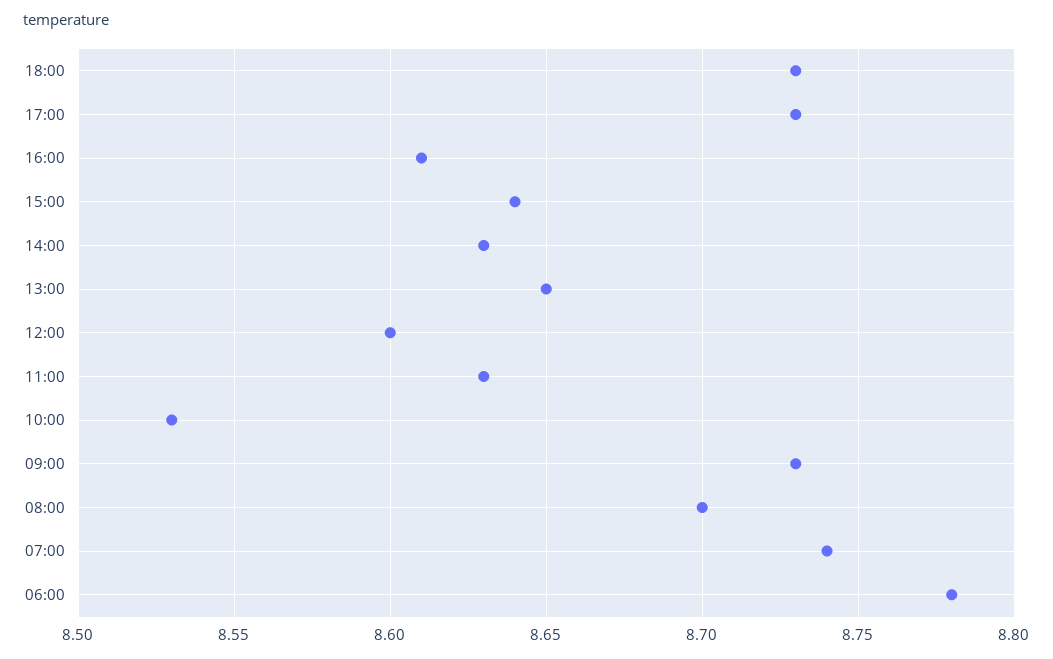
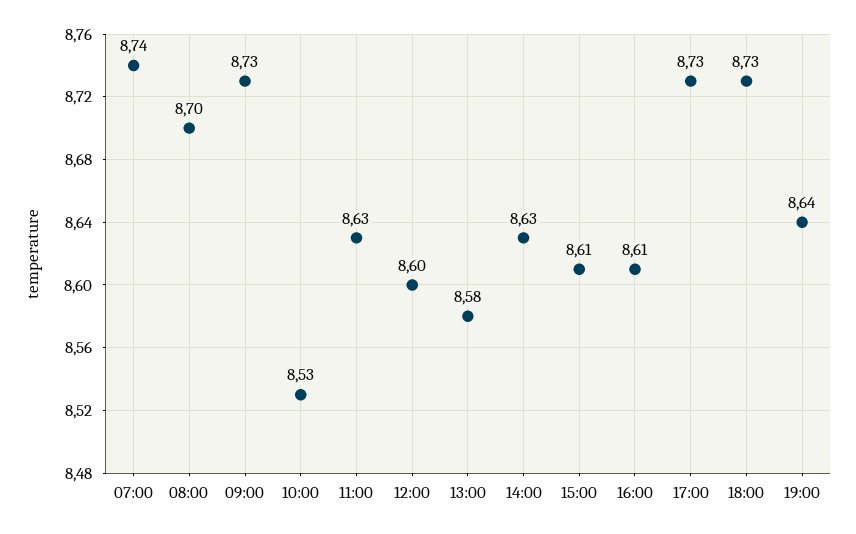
15:00: 8.64 -> 8.61
13:00: 8.65 -> 8.58
06:00: 8.78 -> none
19:00: none -> 8.64

